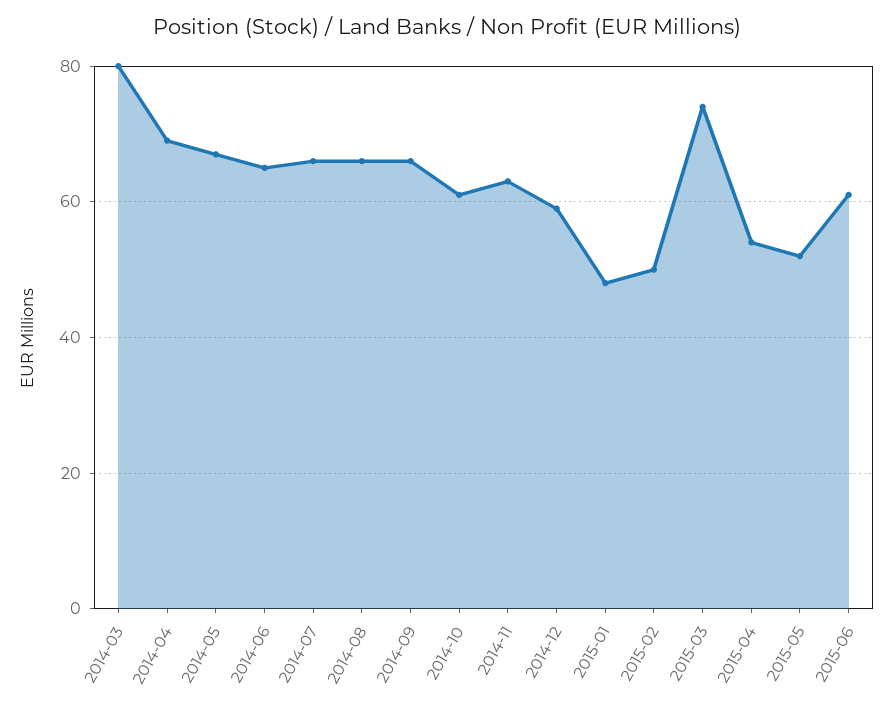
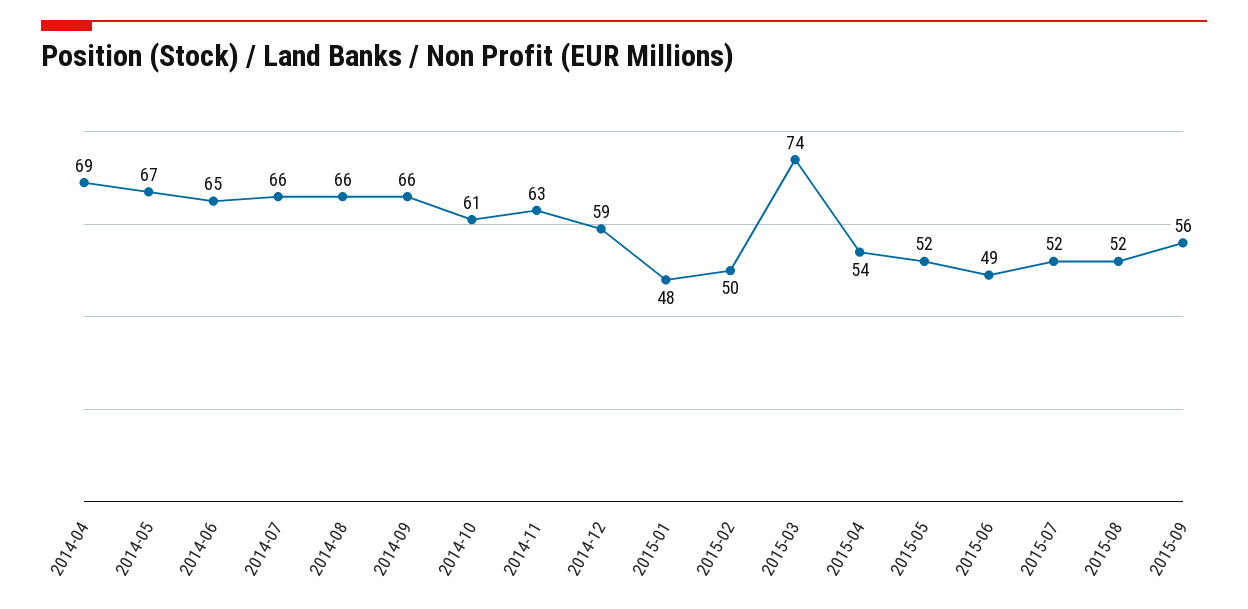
2014-03: 80 -> none
2015-06: 60 -> 49
2015-07: none -> 52
2015-08: none -> 52
2015-09: none -> 56

